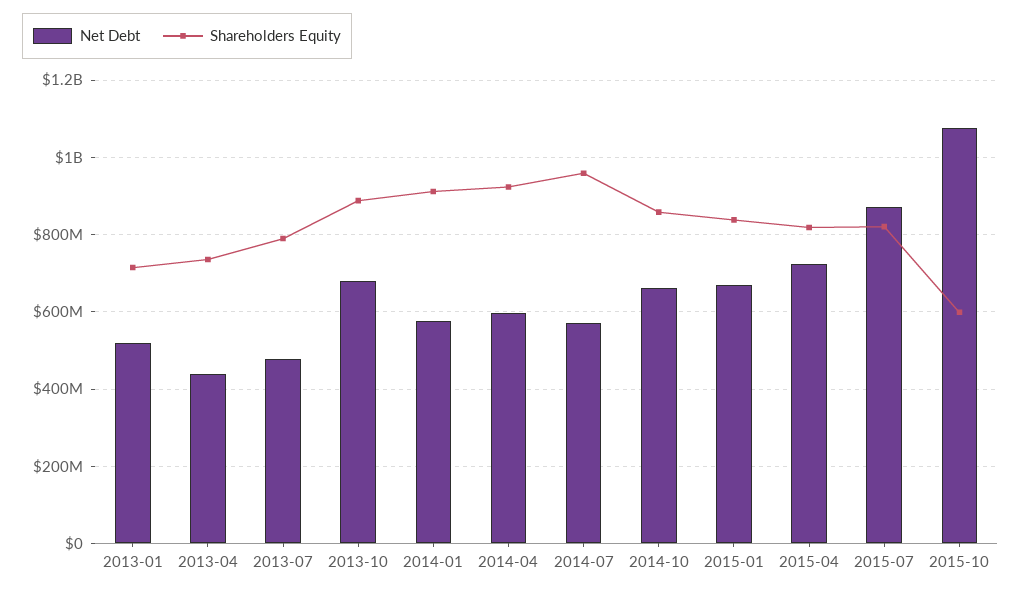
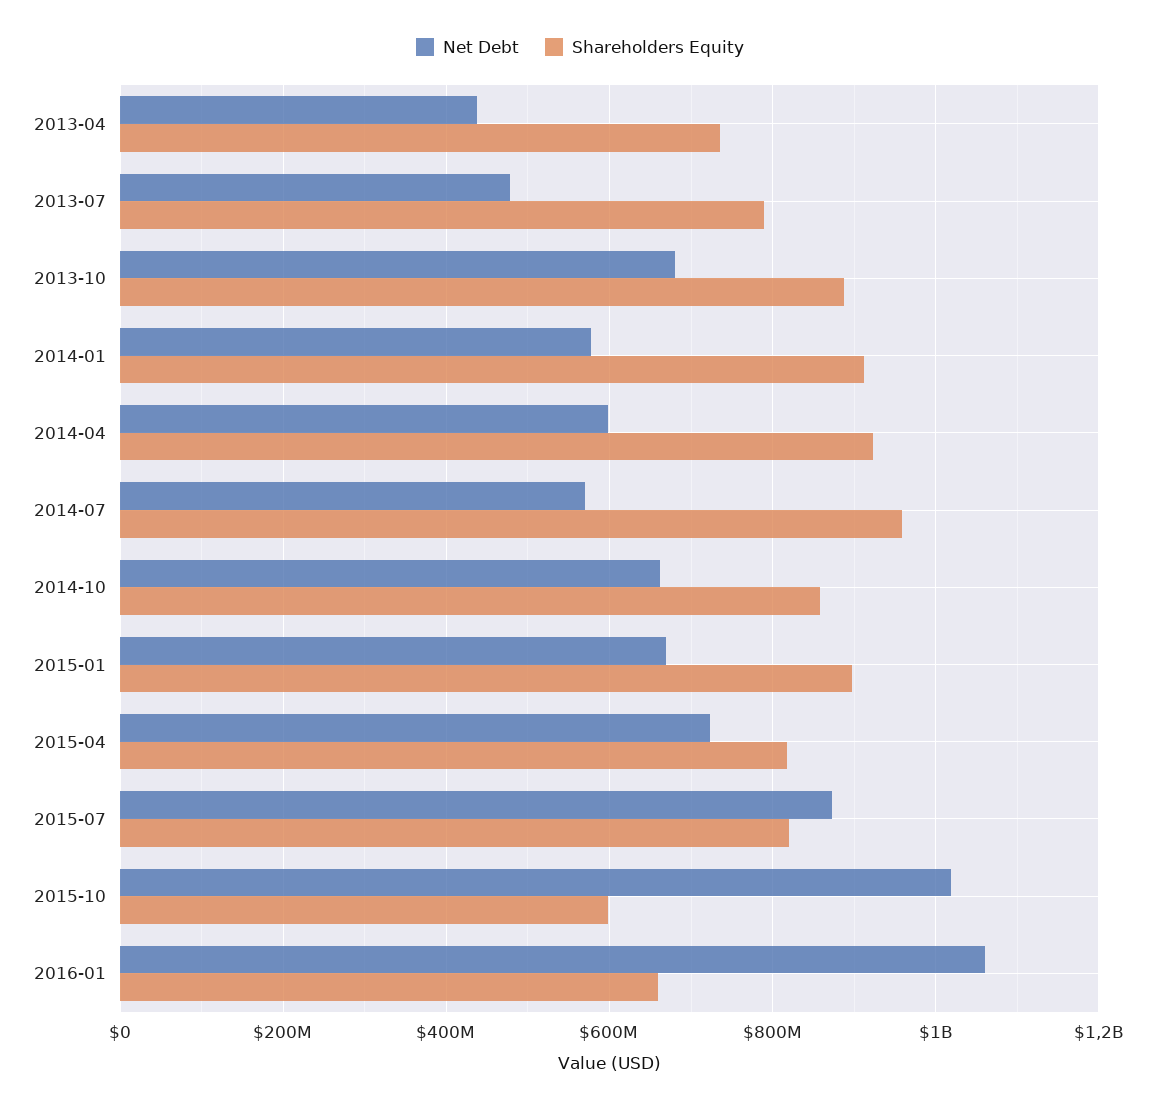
Net Debt, 2013-01: 520000000 -> none
Shareholders Equity, 2013-01: 720000000 -> none
Shareholders Equity, 2015-01: 840000000 -> 900000000
Net Debt, 2015-10: 1080000000 -> 1020000000
Net Debt, 2016-01: none -> 1060000000
Shareholders Equity, 2016-01: none -> 660000000

